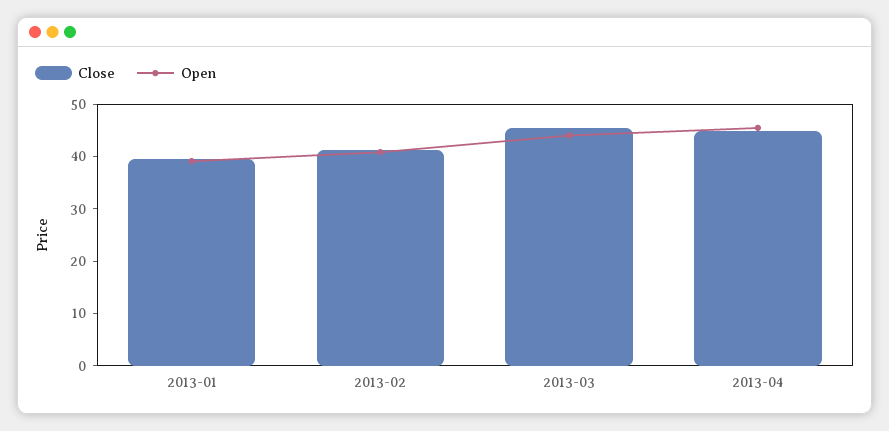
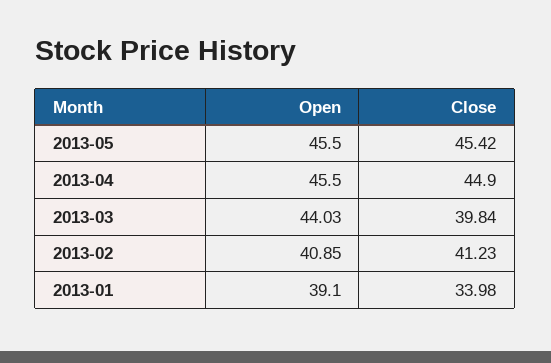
Close, 2013-01: 40 -> 33.98
Close, 2013-03: 46 -> 39.84
Open, 2013-05: none -> 45.5
Close, 2013-05: none -> 45.42

